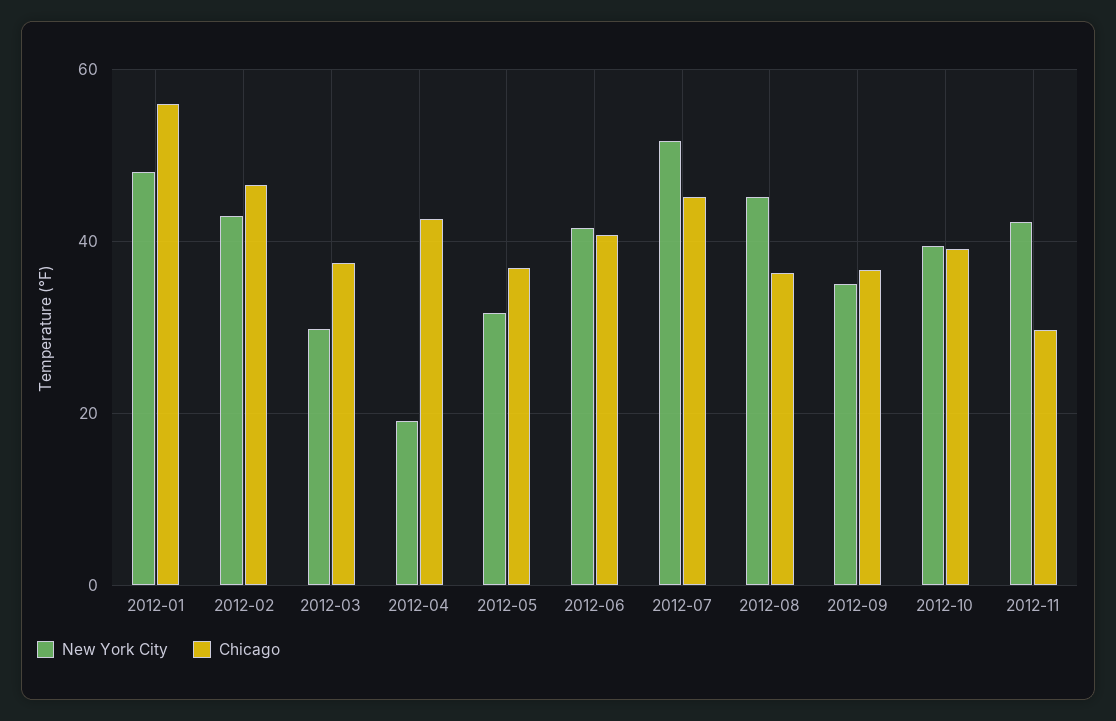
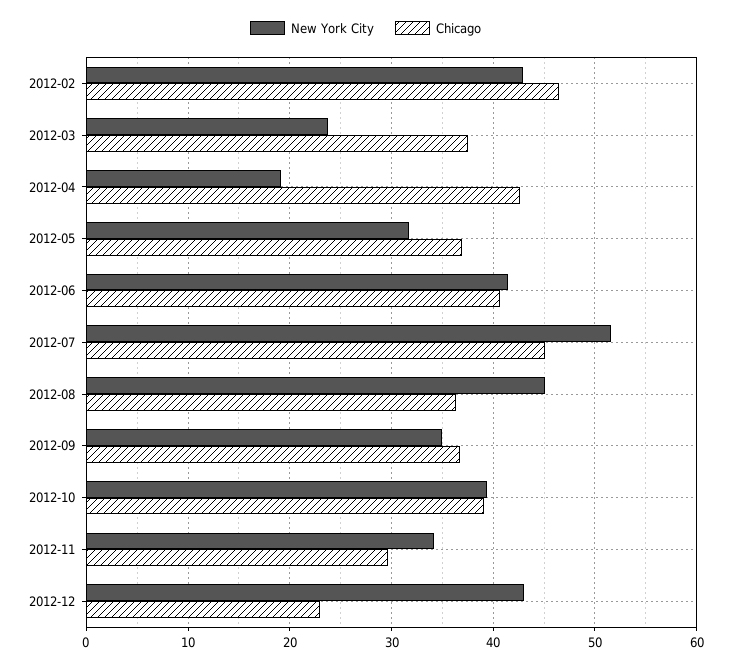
New York City, 2012-01: 48 -> none
Chicago, 2012-01: 56 -> none
New York City, 2012-03: 30 -> 24
New York City, 2012-11: 42 -> 34
New York City, 2012-12: none -> 43
Chicago, 2012-12: none -> 23

